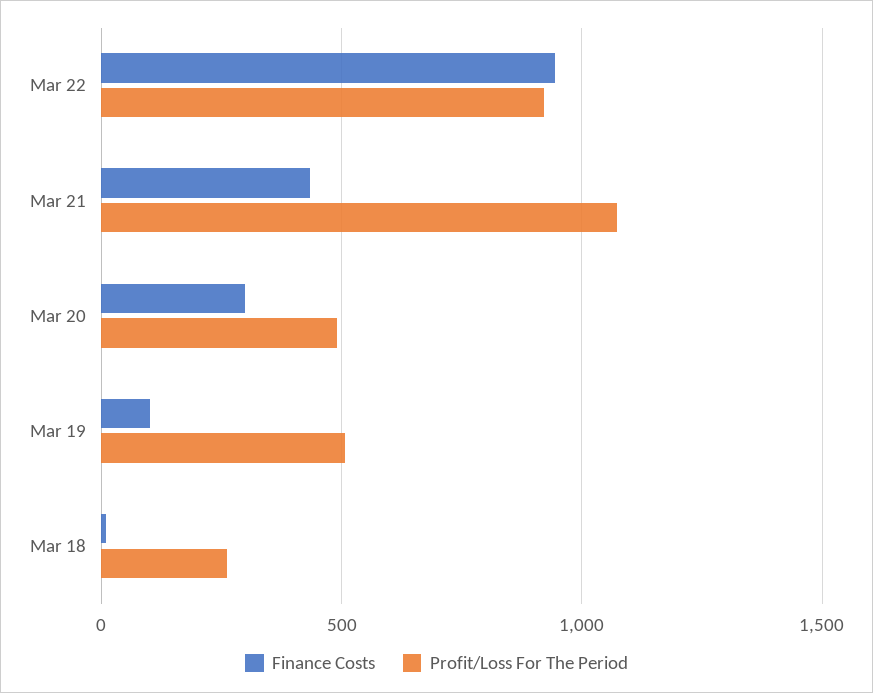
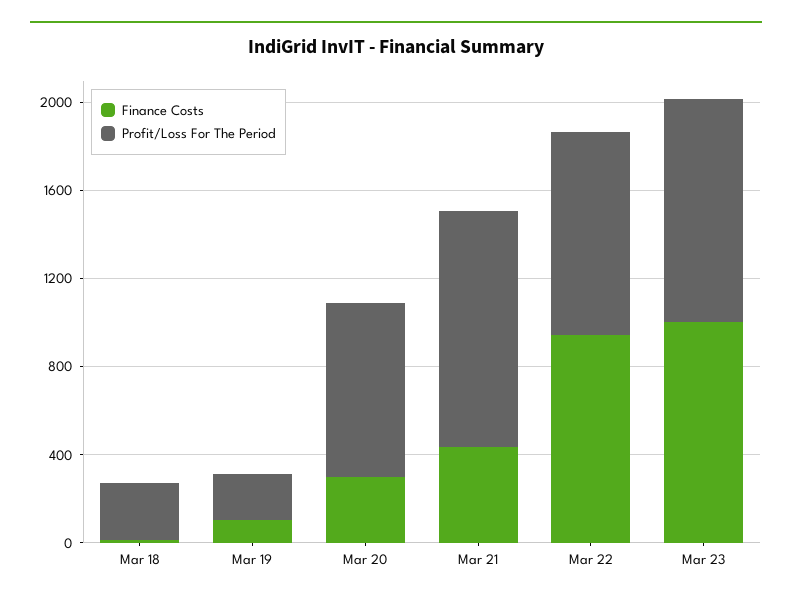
Profit/Loss For The Period, Mar 20: 500 -> 800
Profit/Loss For The Period, Mar 19: 500 -> 200
Finance Costs, Mar 23: none -> 1000
Profit/Loss For The Period, Mar 23: none -> 1000

